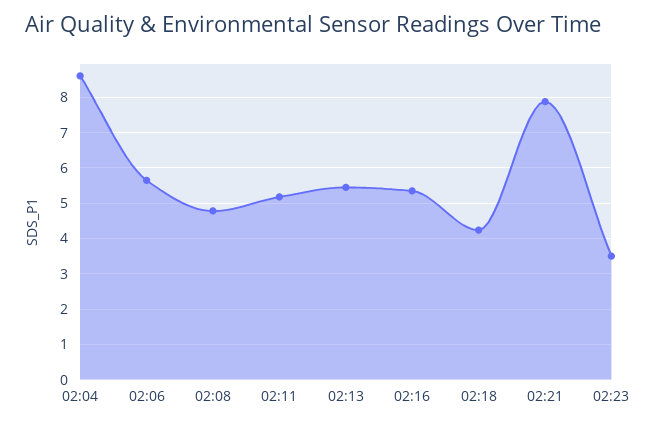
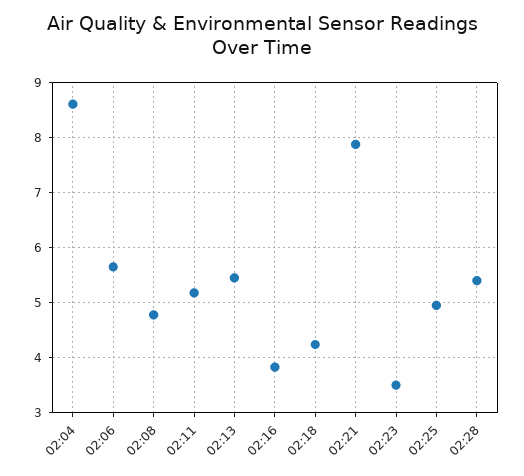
02:16: 5.4 -> 3.8
02:25: none -> 5
02:28: none -> 5.4

